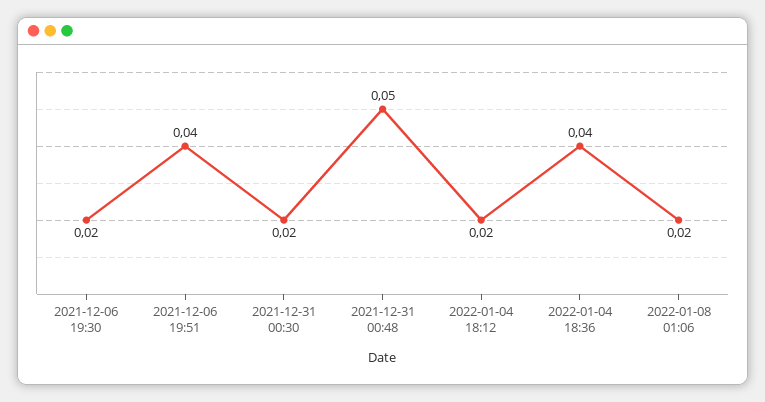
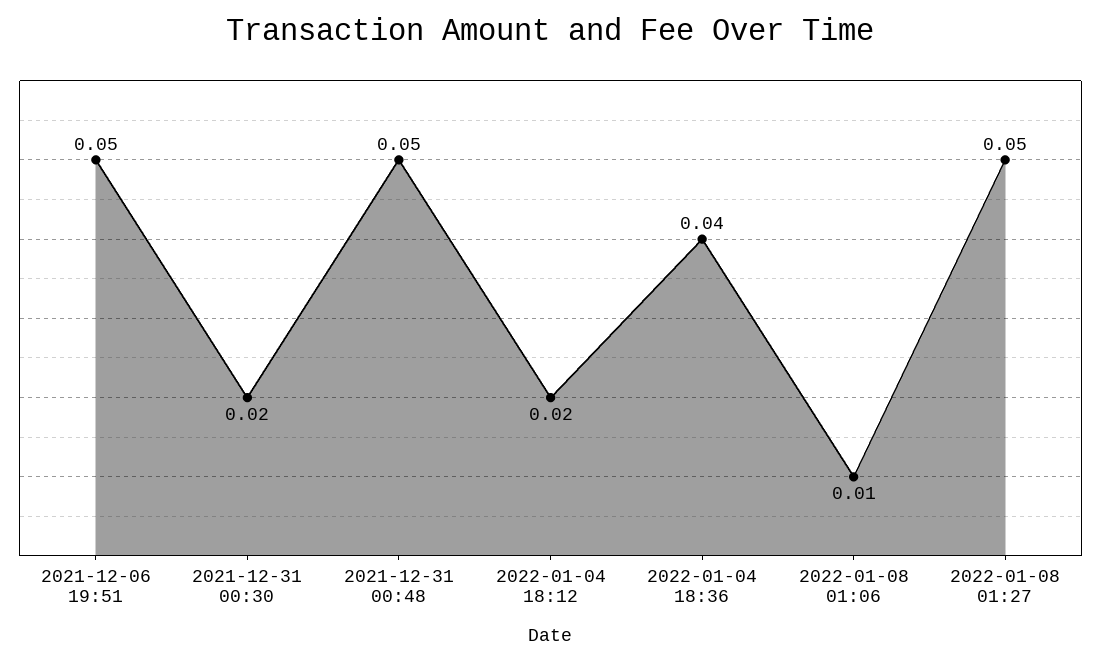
2021-12-06 19:30: 0.02 -> none
2021-12-06 19:51: 0.04 -> 0.05
2022-01-08 01:06: 0.02 -> 0.01
2022-01-08 01:27: none -> 0.05

